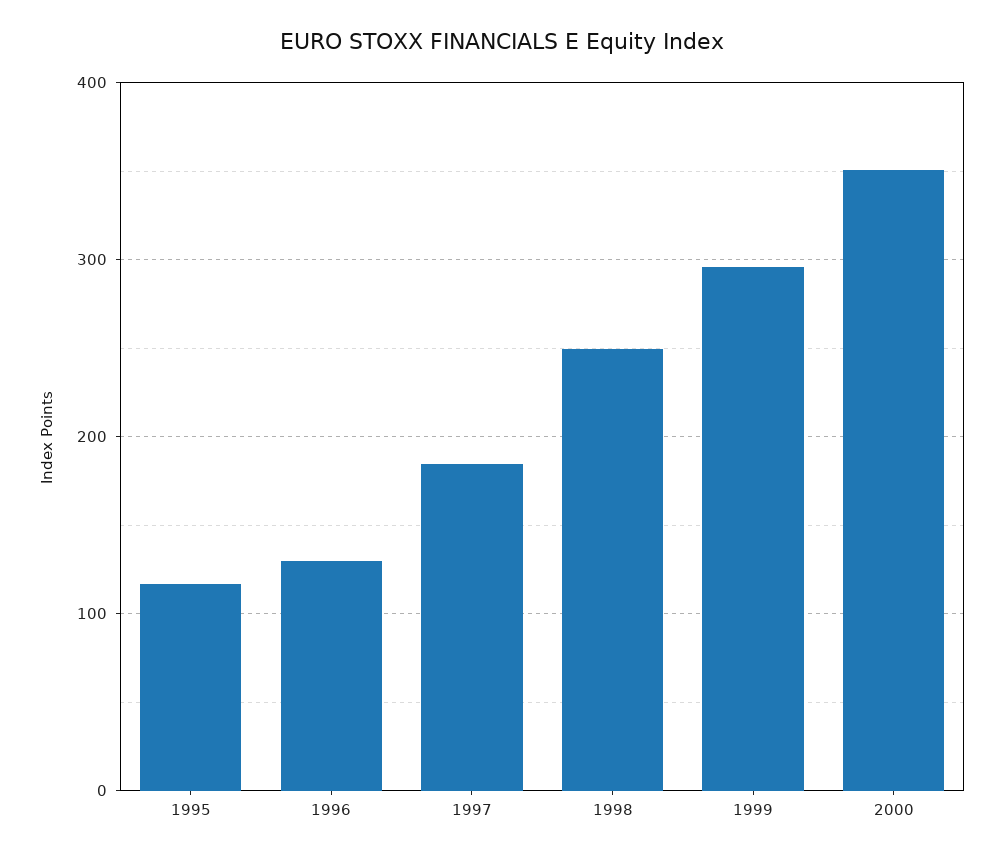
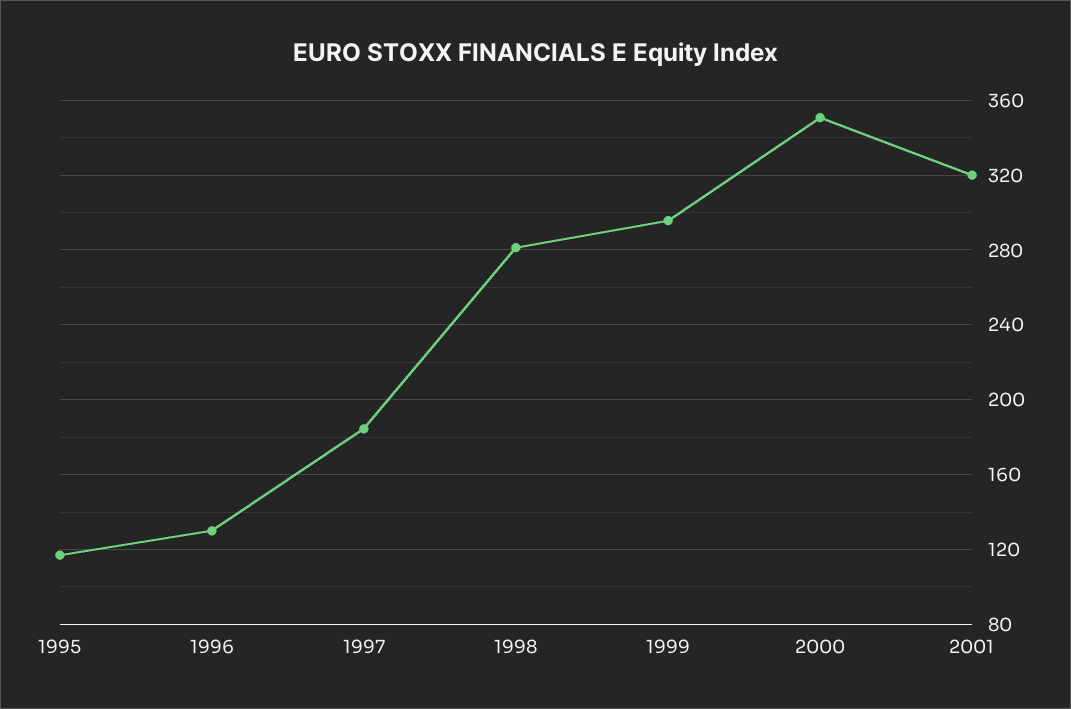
1998: 250 -> 280
2001: none -> 320

